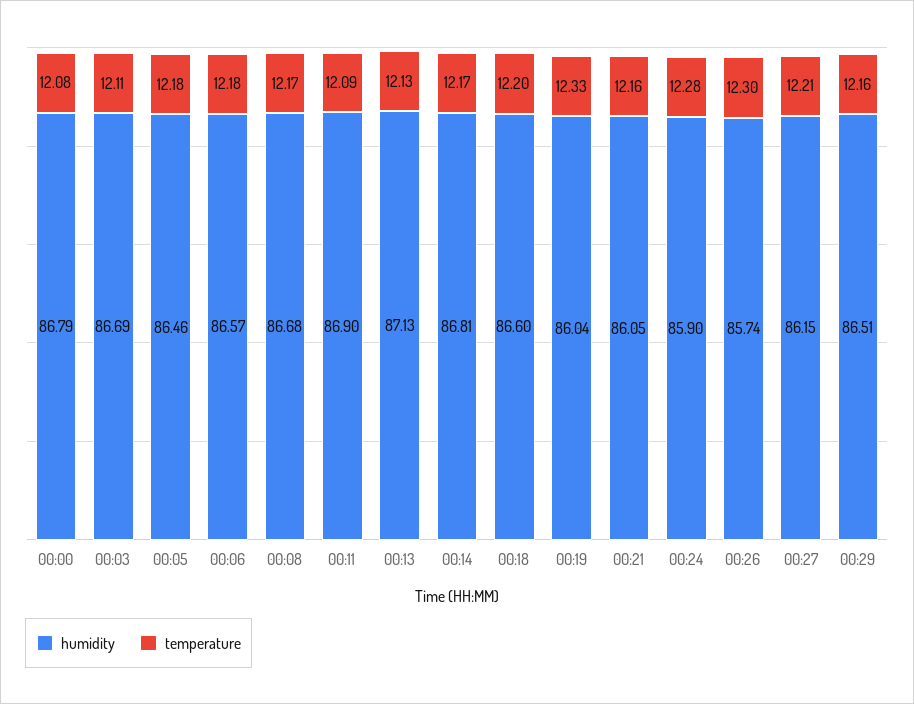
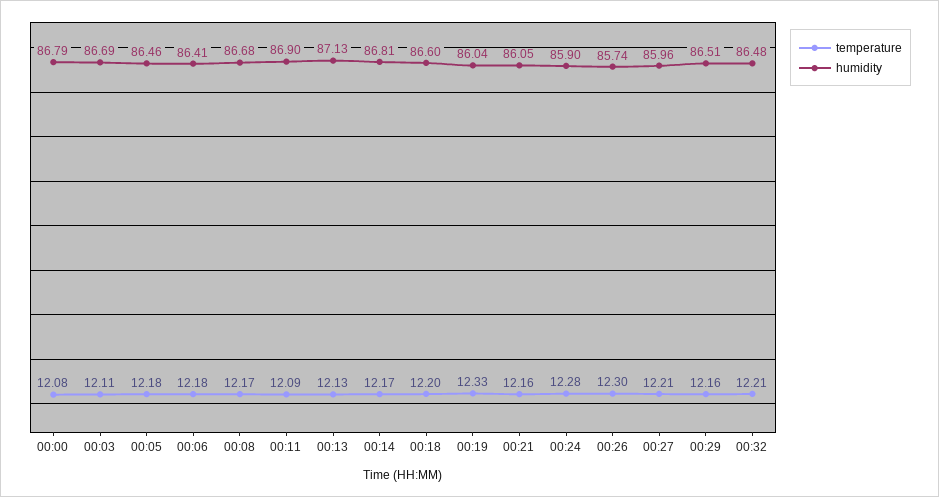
humidity, 00:06: 86.57 -> 86.41
humidity, 00:27: 86.15 -> 85.96
temperature, 00:32: none -> 12.21
humidity, 00:32: none -> 86.48

